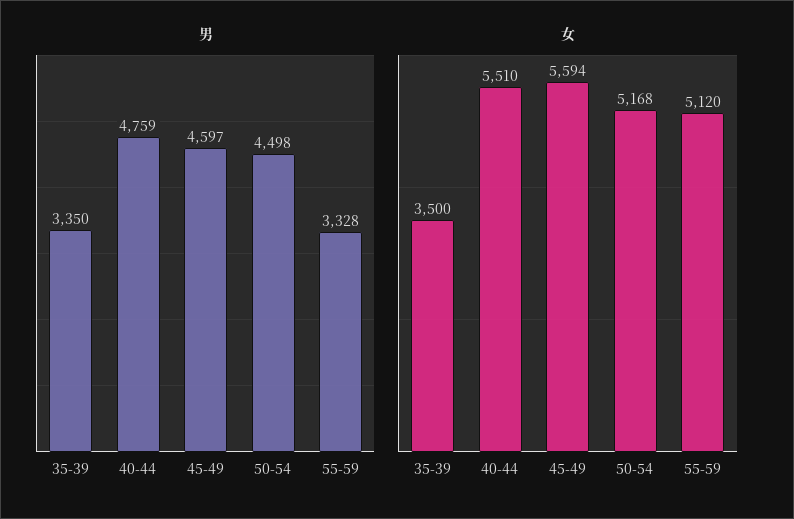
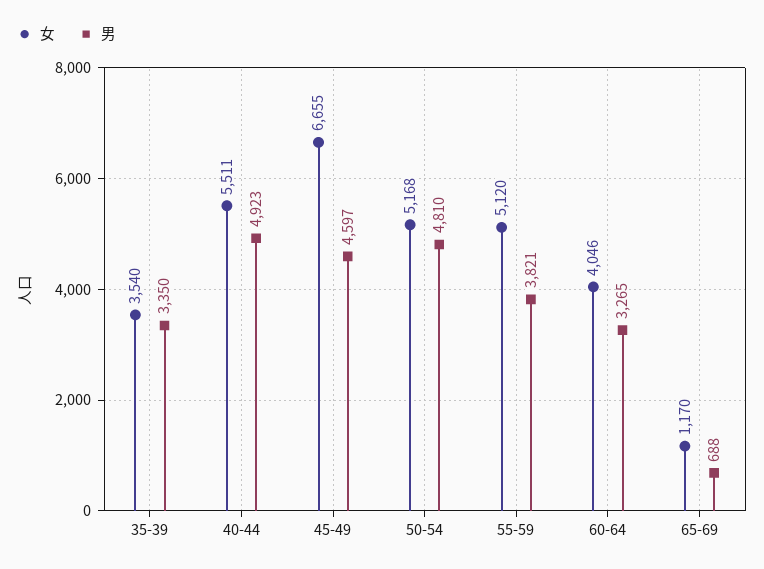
男, 40-44: 4759 -> 4923
男, 50-54: 4498 -> 4810
男, 55-59: 3328 -> 3821
女, 35-39: 3500 -> 3540
女, 40-44: 5510 -> 5511
女, 45-49: 5594 -> 6655
女, 60-64: none -> 4046
男, 60-64: none -> 3265
女, 65-69: none -> 1170
男, 65-69: none -> 688

